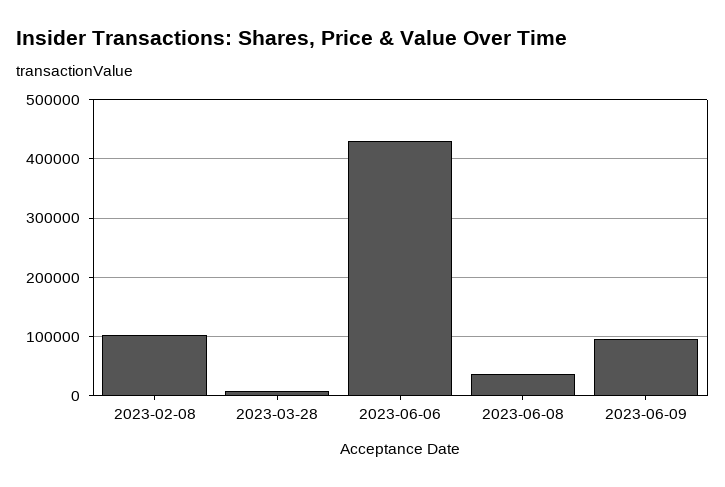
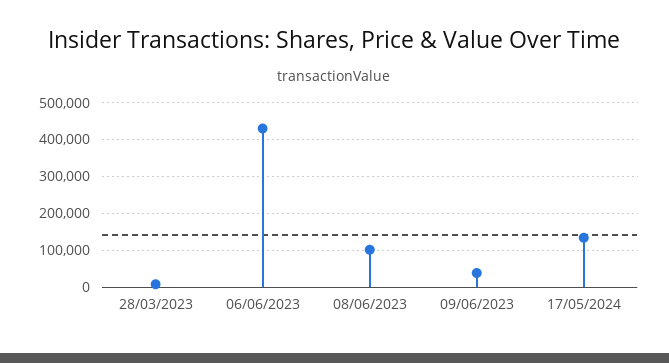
2023-02-08: 100000 -> none
2023-06-08: 40000 -> 100000
2023-06-09: 100000 -> 40000
17/05/2024: none -> 140000

